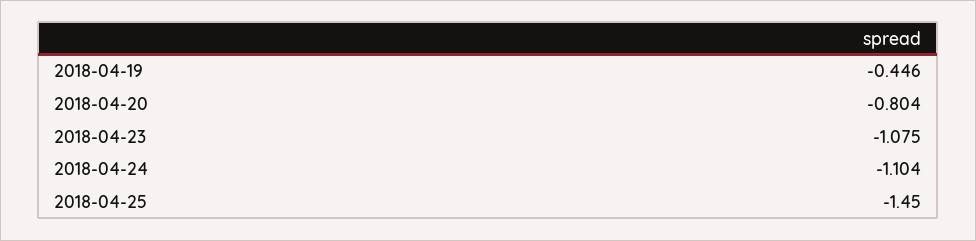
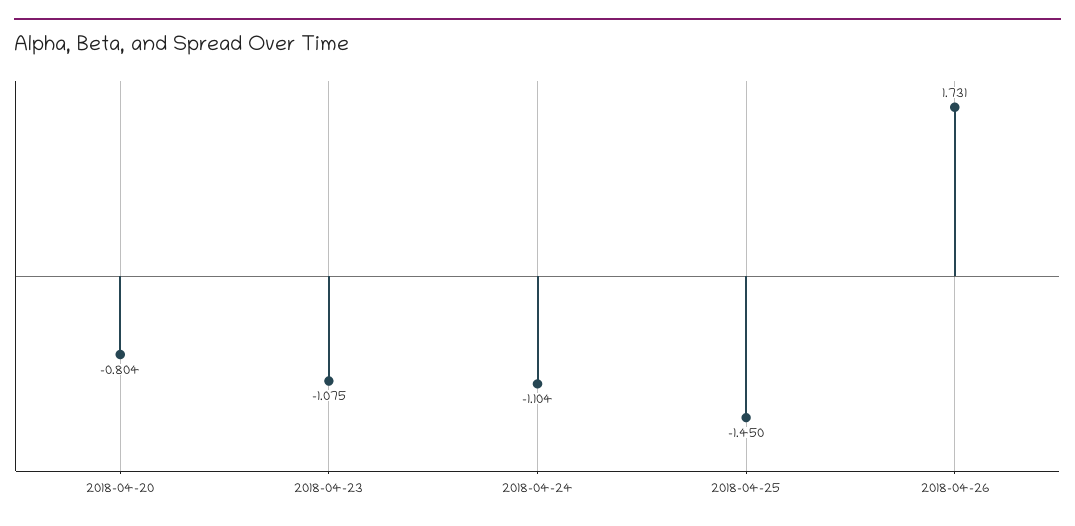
2018-04-19: -0.446 -> none
2018-04-26: none -> 1.731

